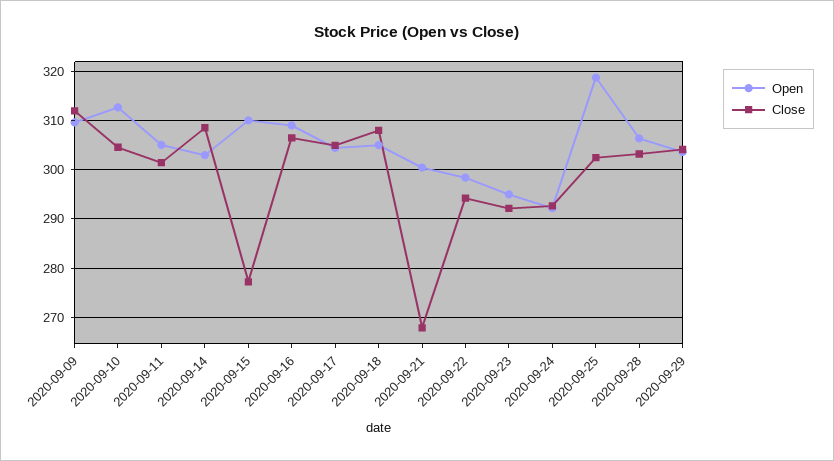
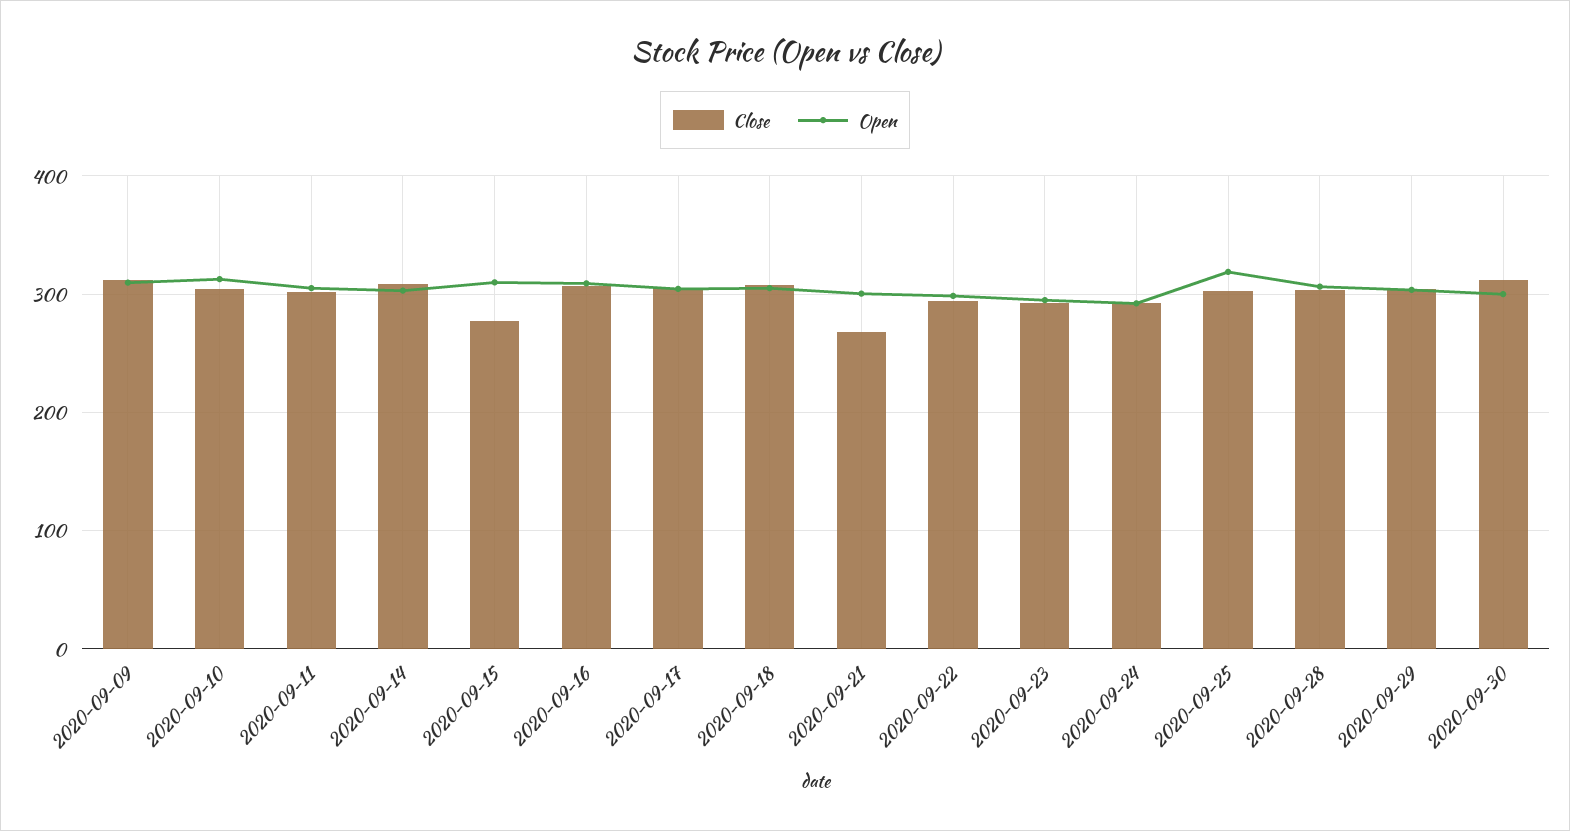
Close, 2020-09-30: none -> 310
Open, 2020-09-30: none -> 300

